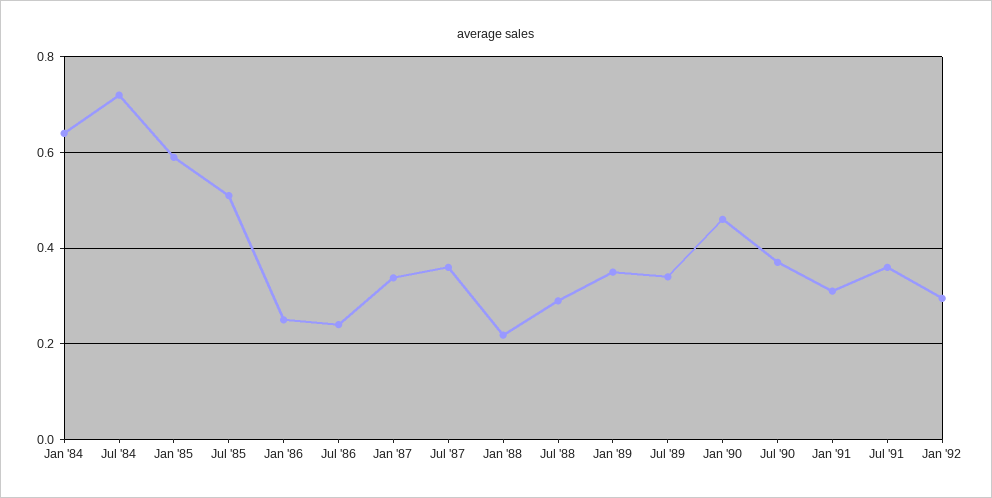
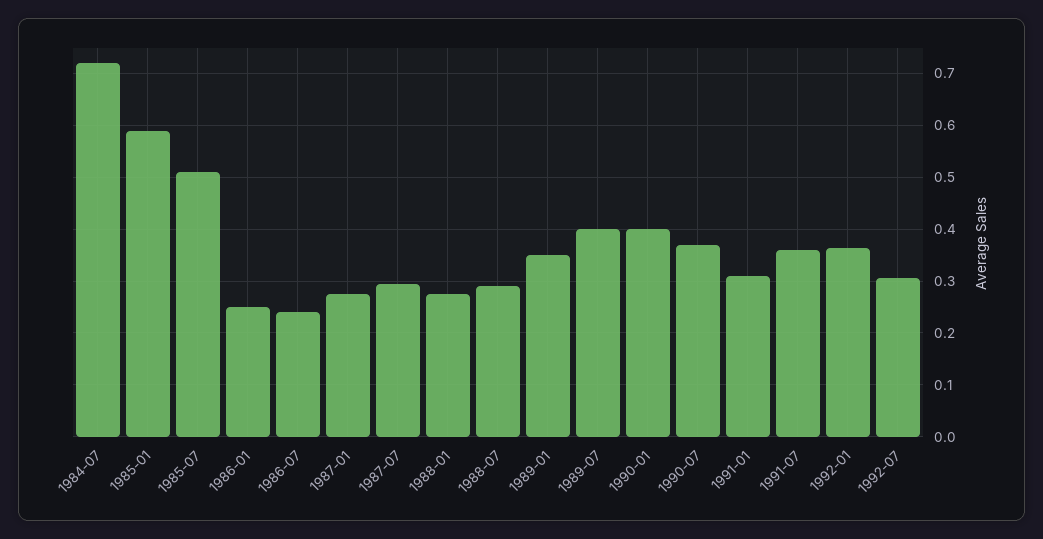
Jan '84: 0.64 -> none
Jan '87: 0.34 -> 0.28
Jul '87: 0.36 -> 0.3
Jan '88: 0.22 -> 0.28
Jul '89: 0.34 -> 0.4
Jan '90: 0.46 -> 0.4
Jan '92: 0.3 -> 0.36
1992-07: none -> 0.3

